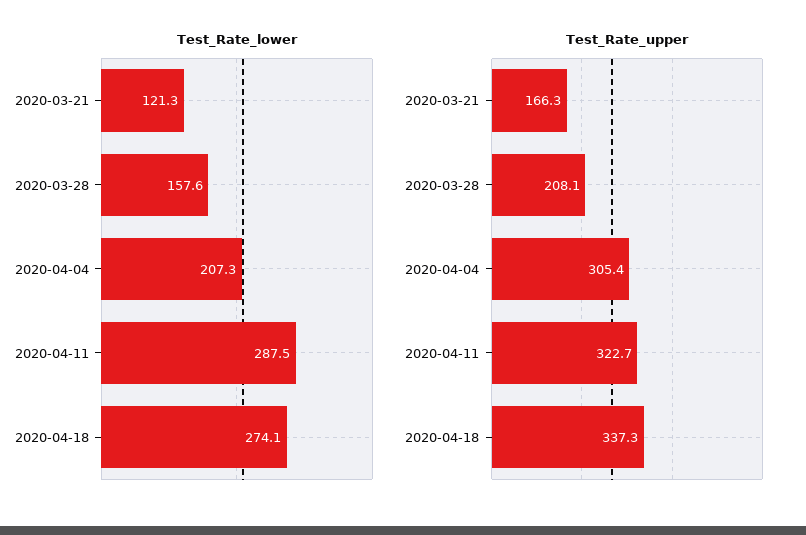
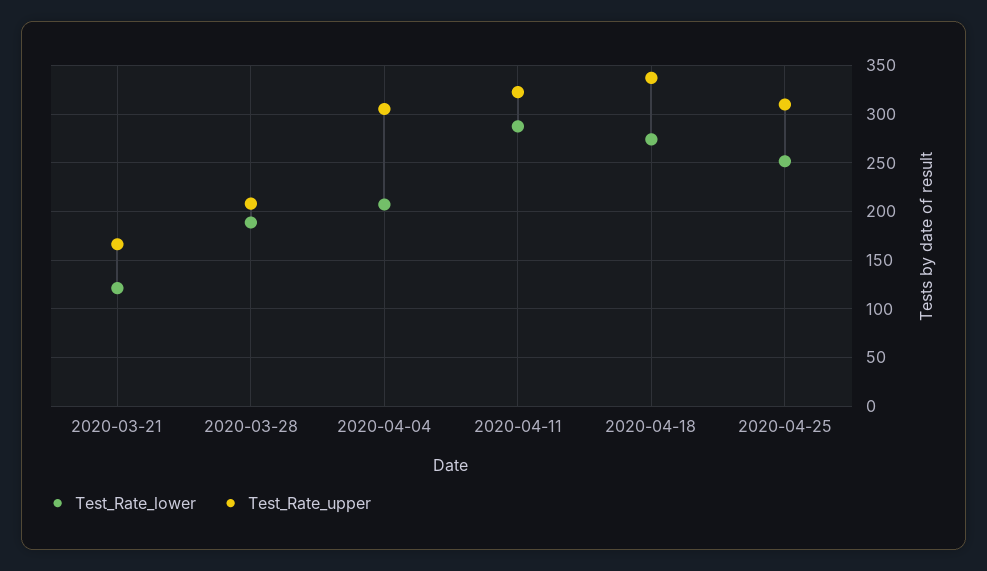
Test_Rate_lower, 2020-03-28: 157.6 -> 190
Test_Rate_lower, 2020-04-25: none -> 250
Test_Rate_upper, 2020-04-25: none -> 310

